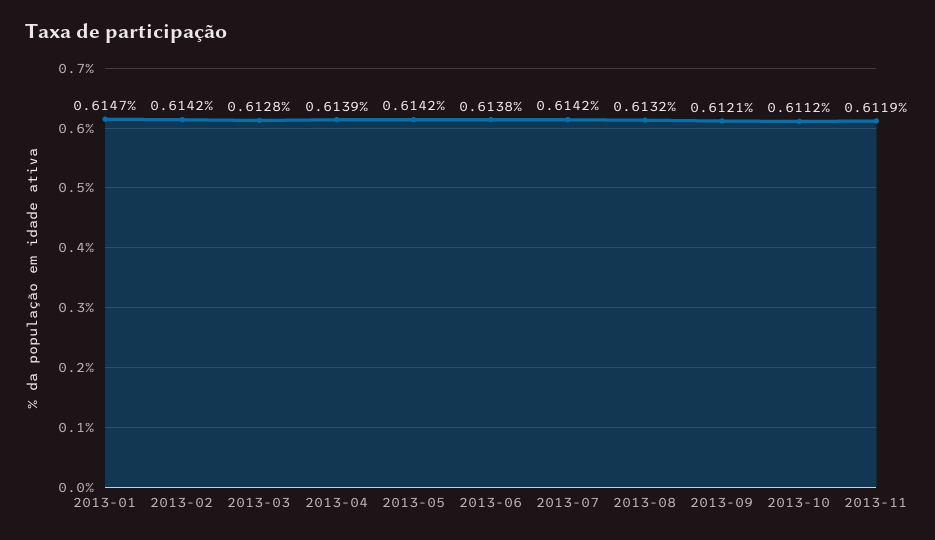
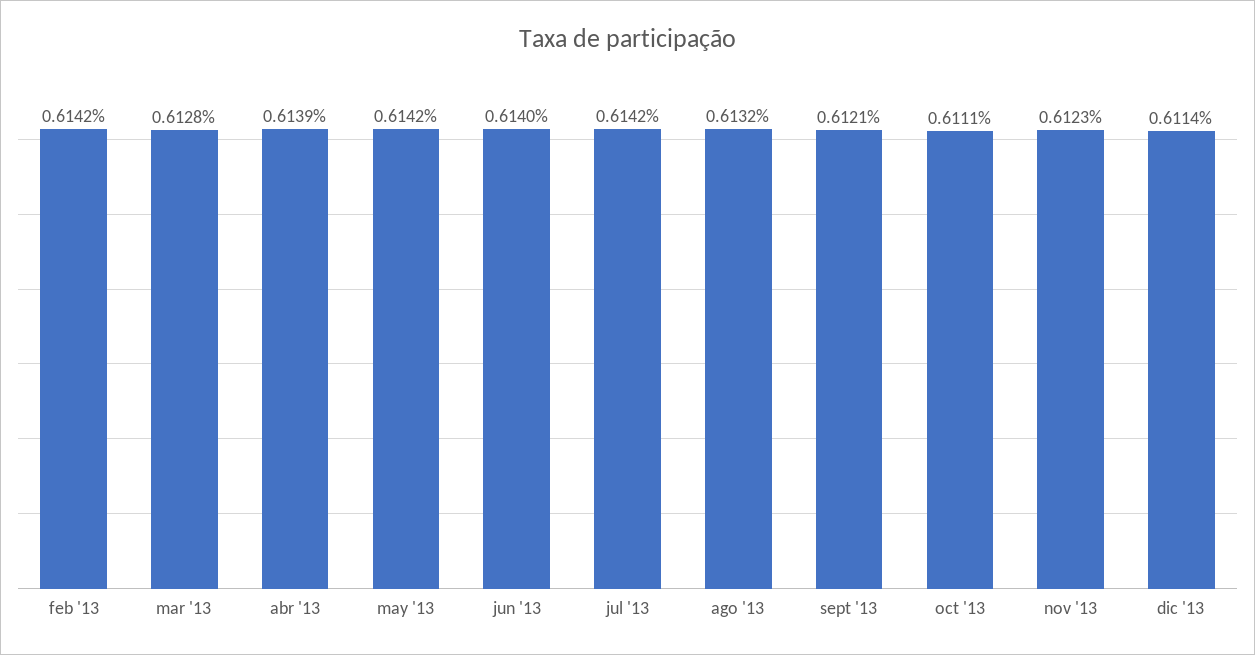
2013-01: 0.6147 -> none
2013-06: 0.6138 -> 0.614
2013-10: 0.6112 -> 0.6111
2013-11: 0.6119 -> 0.6123
dic '13: none -> 0.6114

